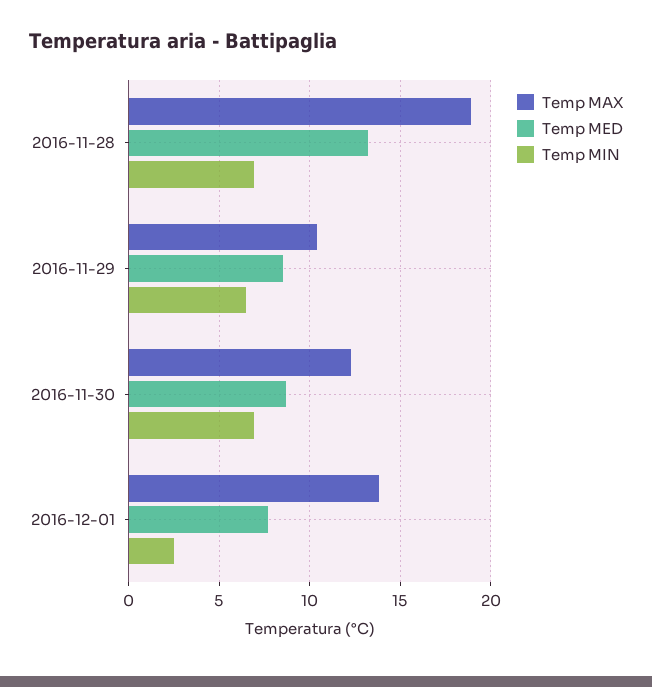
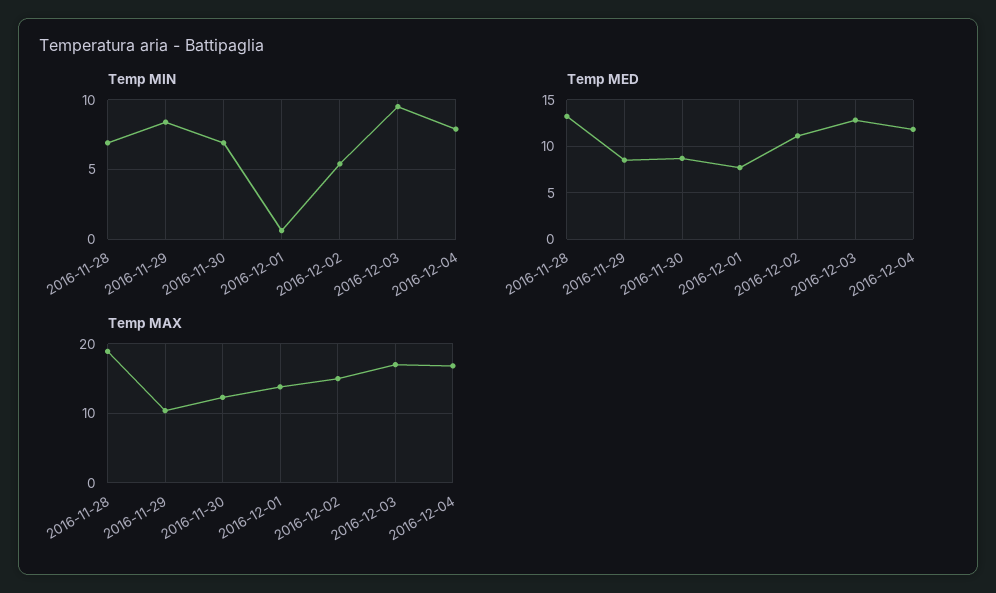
Temp MIN, 2016-11-29: 6.5 -> 8.5
Temp MIN, 2016-12-01: 2.5 -> 0.5
Temp MIN, 2016-12-02: none -> 5.5
Temp MIN, 2016-12-03: none -> 9.5
Temp MIN, 2016-12-04: none -> 8
Temp MED, 2016-12-02: none -> 11
Temp MED, 2016-12-03: none -> 13
Temp MED, 2016-12-04: none -> 12
Temp MAX, 2016-12-02: none -> 15
Temp MAX, 2016-12-03: none -> 17
Temp MAX, 2016-12-04: none -> 17

